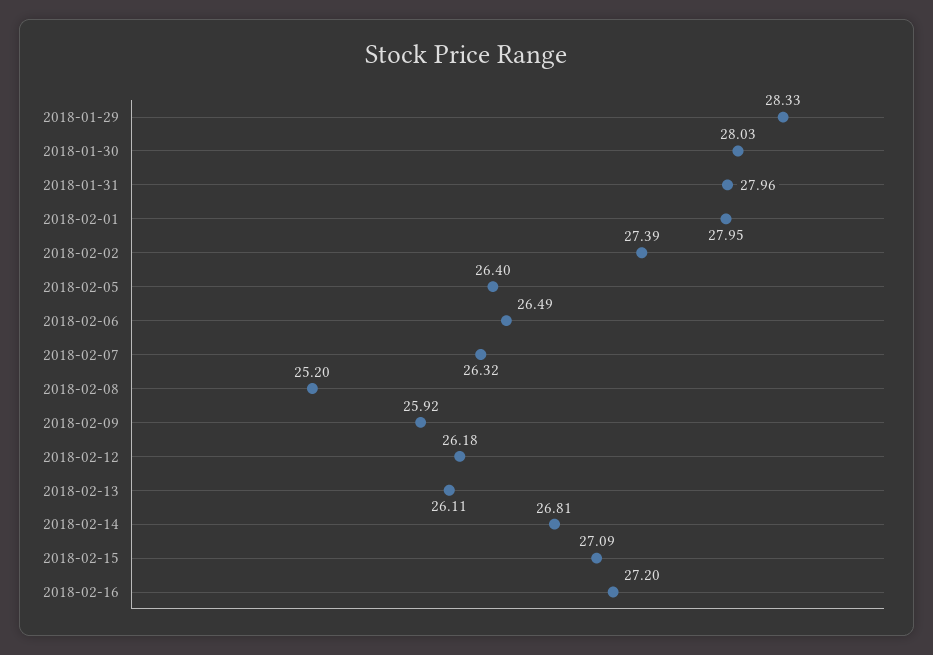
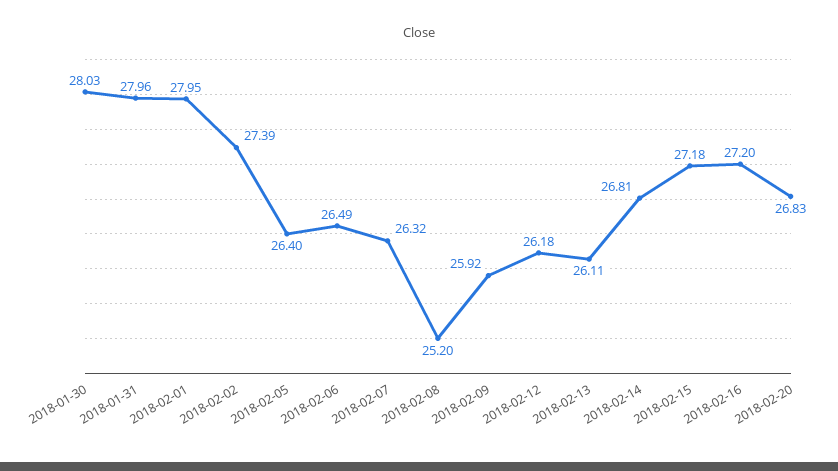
2018-01-29: 28.33 -> none
2018-02-15: 27.09 -> 27.18
2018-02-20: none -> 26.83

